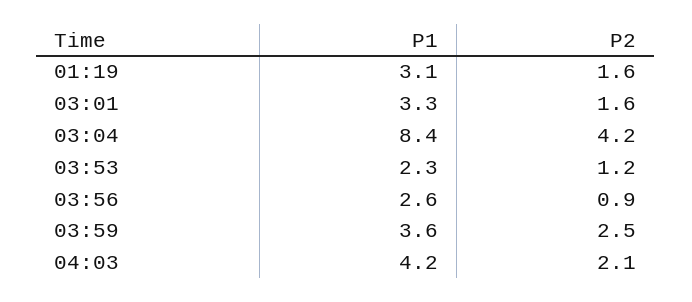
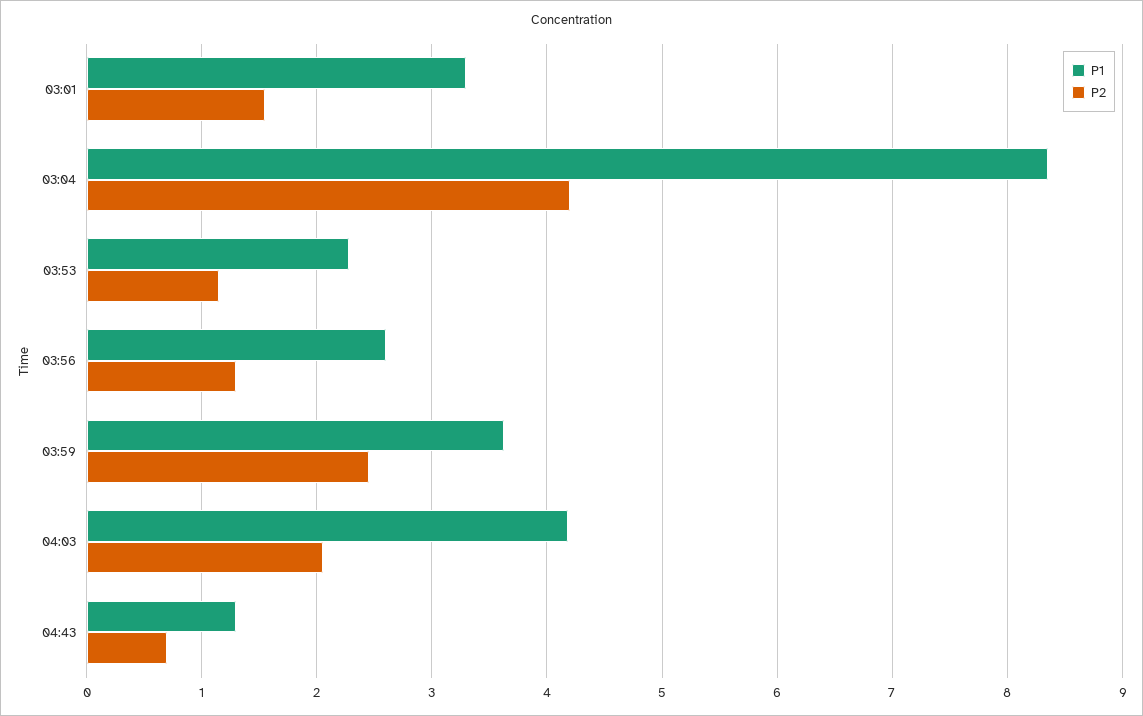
P1, 01:19: 3.1 -> none
P2, 01:19: 1.6 -> none
P2, 03:56: 0.9 -> 1.3
P1, 04:43: none -> 1.3
P2, 04:43: none -> 0.7

